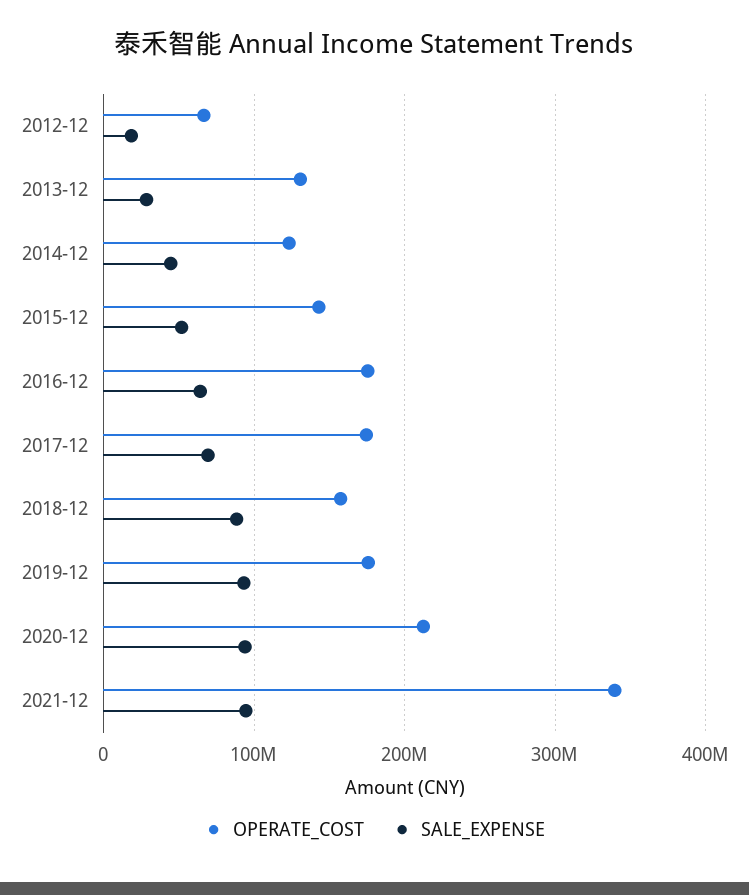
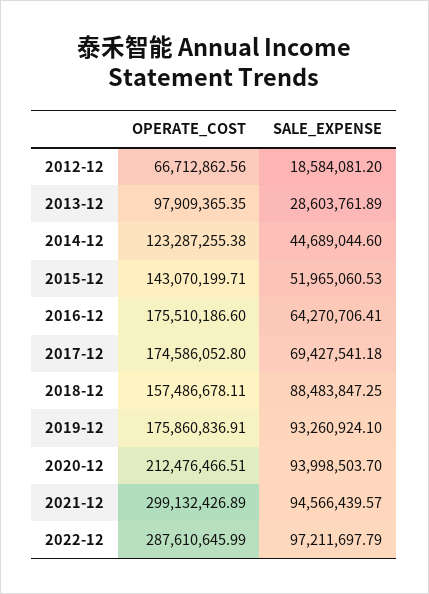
OPERATE_COST, 2013-12: 130000000 -> 97909365.35
OPERATE_COST, 2021-12: 340000000 -> 299132426.89
OPERATE_COST, 2022-12: none -> 287610645.99
SALE_EXPENSE, 2022-12: none -> 97211697.79

